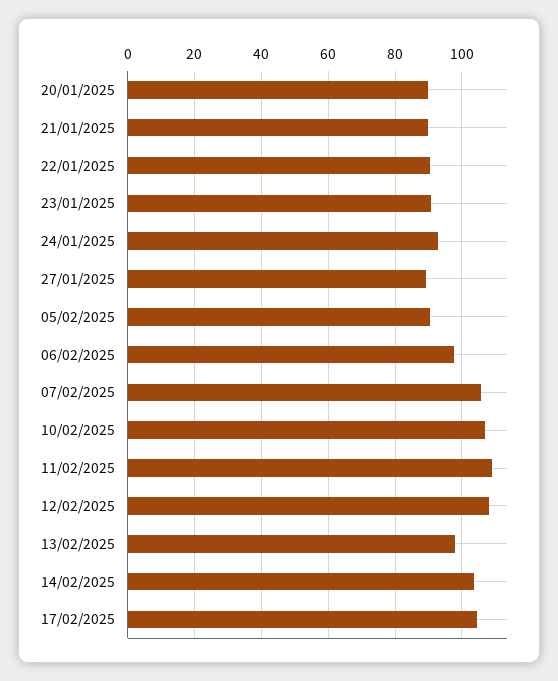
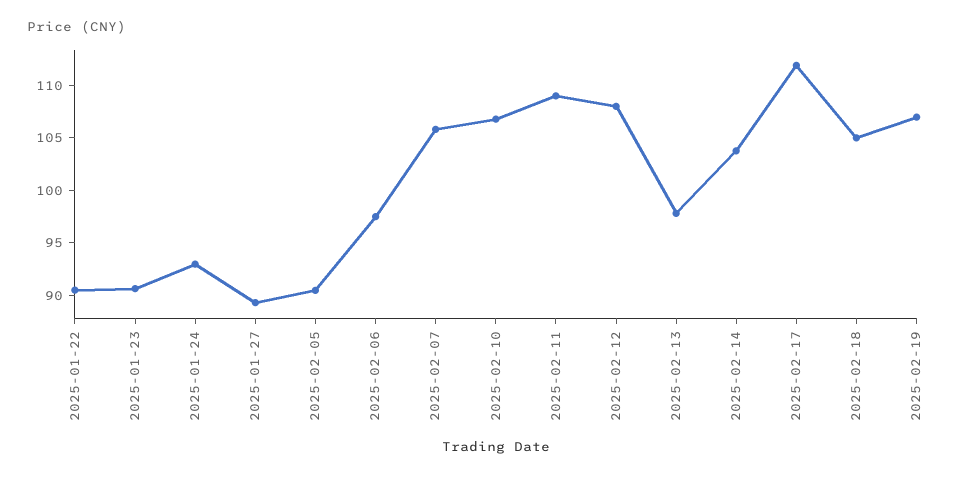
20/01/2025: 90 -> none
21/01/2025: 90 -> none
17/02/2025: 104 -> 112
2025-02-18: none -> 105
2025-02-19: none -> 107

